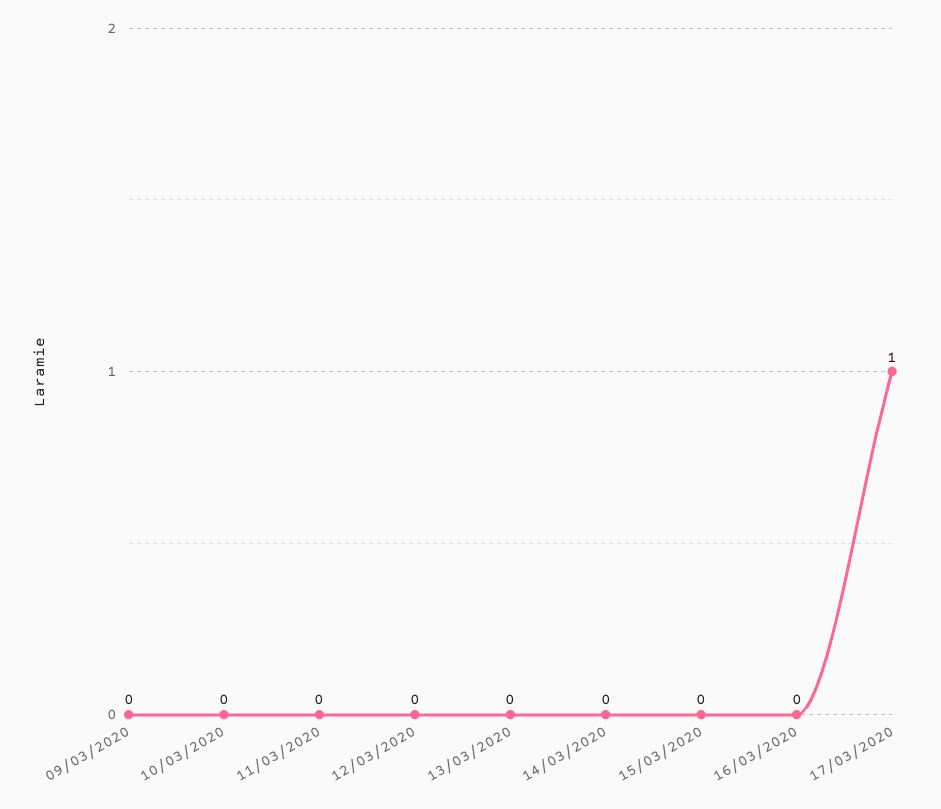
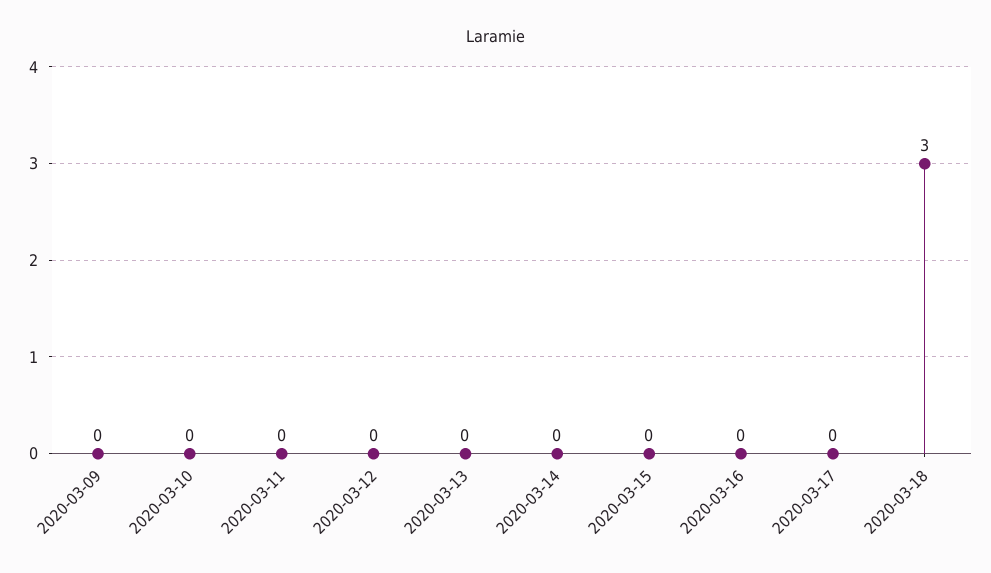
17/03/2020: 1 -> 0
2020-03-18: none -> 3

